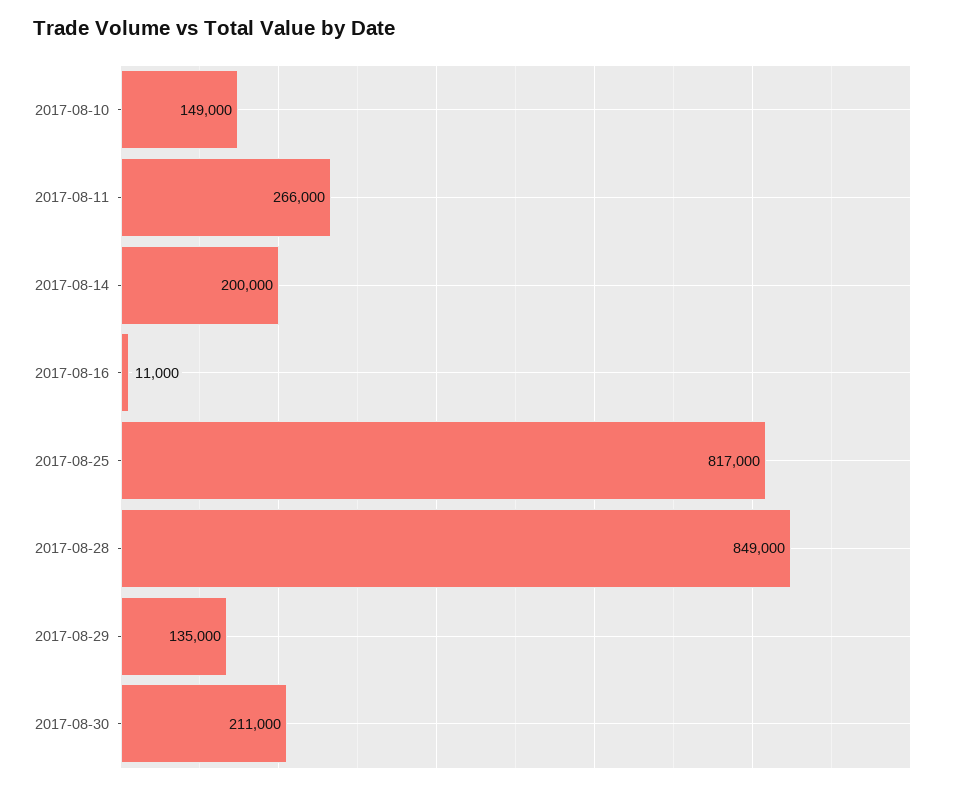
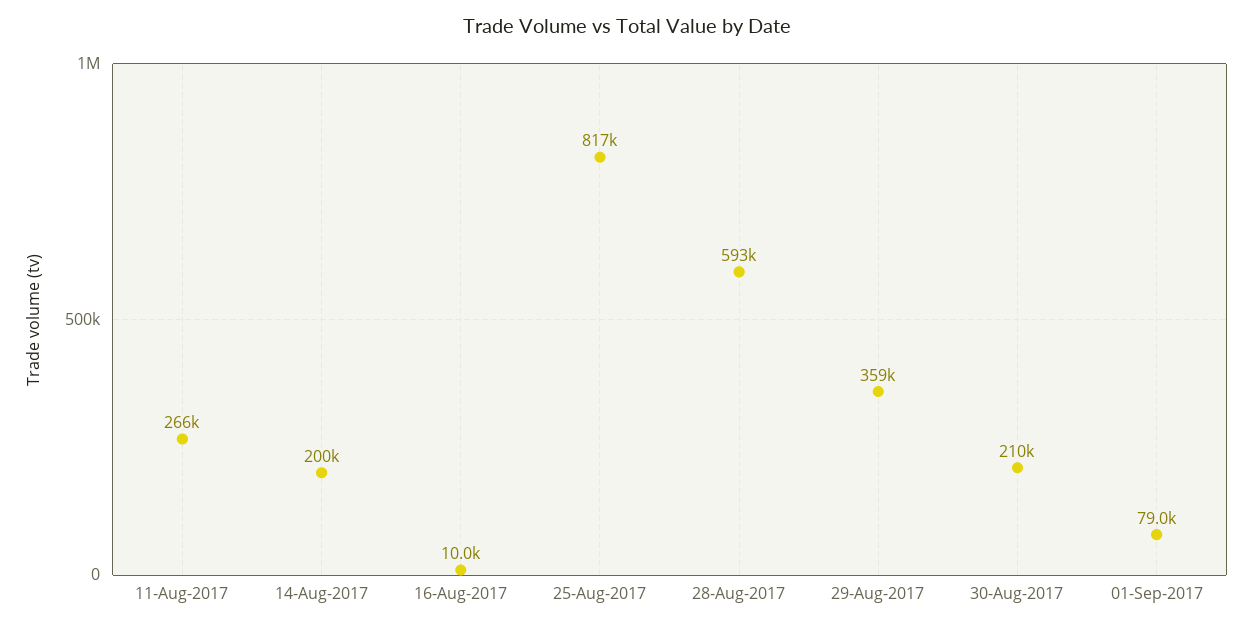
2017-08-10: 149000 -> none
2017-08-16: 11000 -> 10000
2017-08-28: 849000 -> 593000
2017-08-29: 135000 -> 359000
2017-08-30: 211000 -> 210000
01-Sep-2017: none -> 79000

